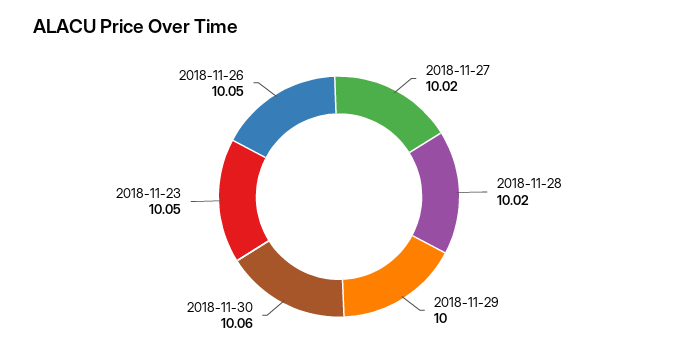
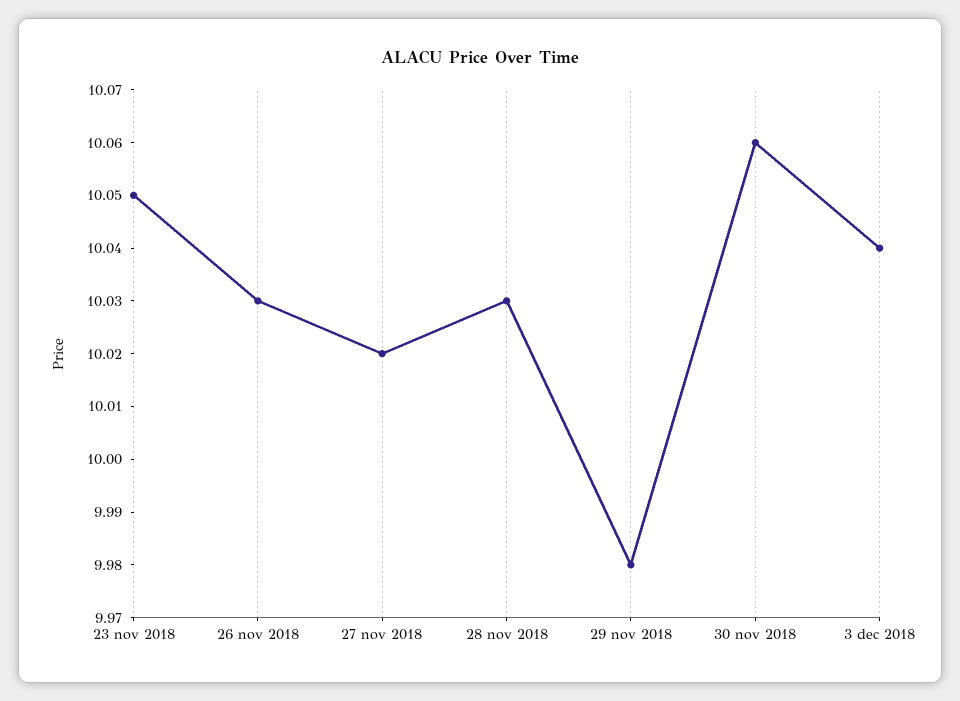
2018-11-28: 10.02 -> 10.03
2018-11-29: 10 -> 9.98
2018-11-26: 10.05 -> 10.03
3 dec 2018: none -> 10.04

